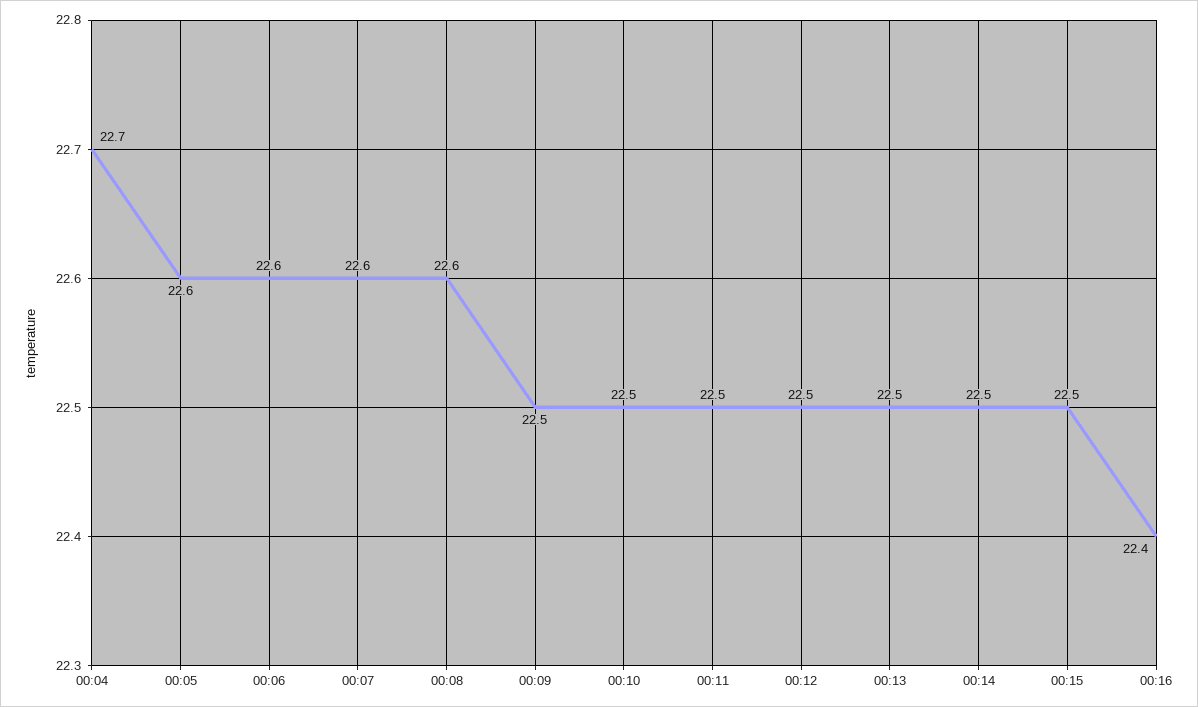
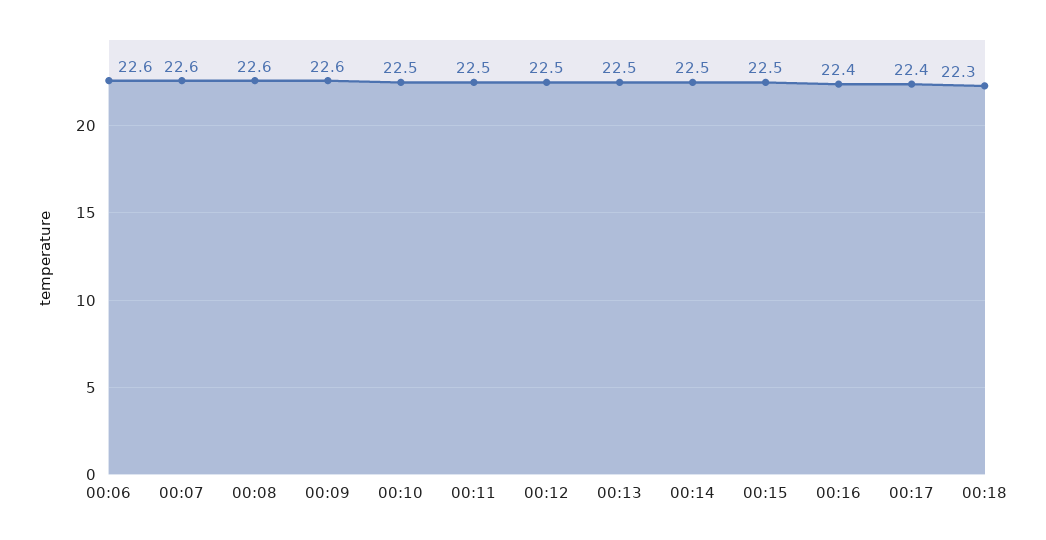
00:04: 22.7 -> none
00:05: 22.6 -> none
00:09: 22.5 -> 22.6
00:17: none -> 22.4
00:18: none -> 22.3

